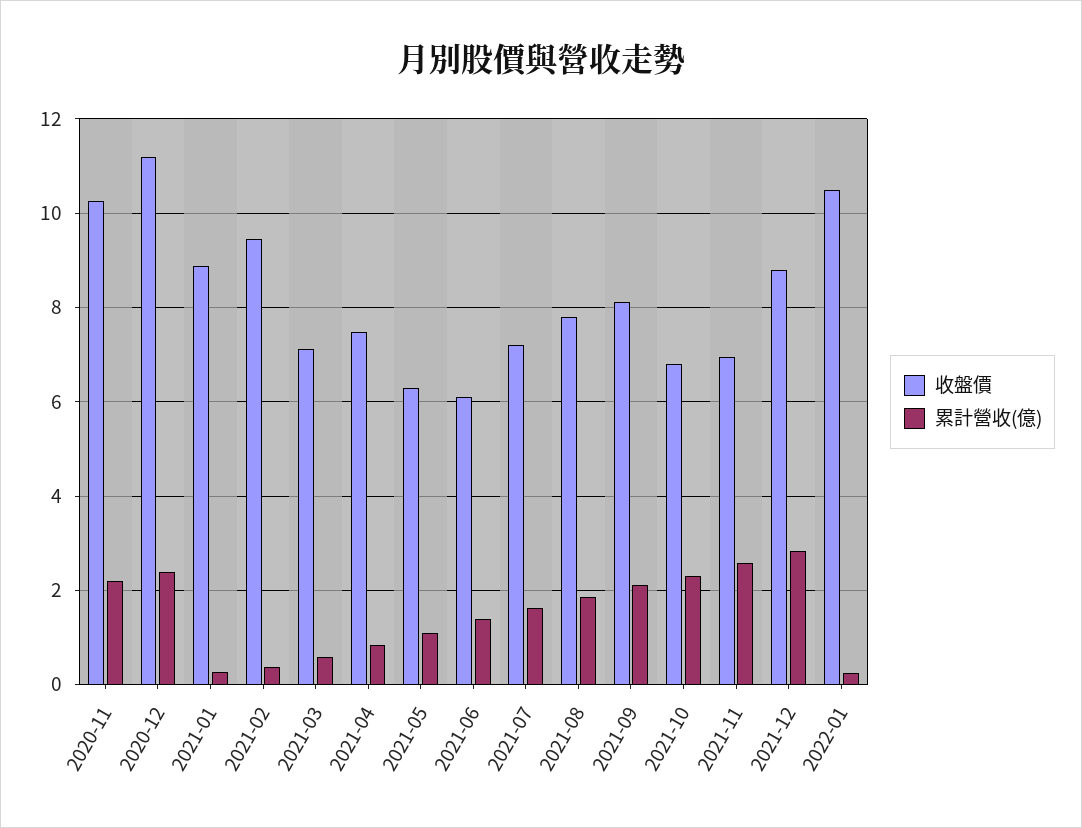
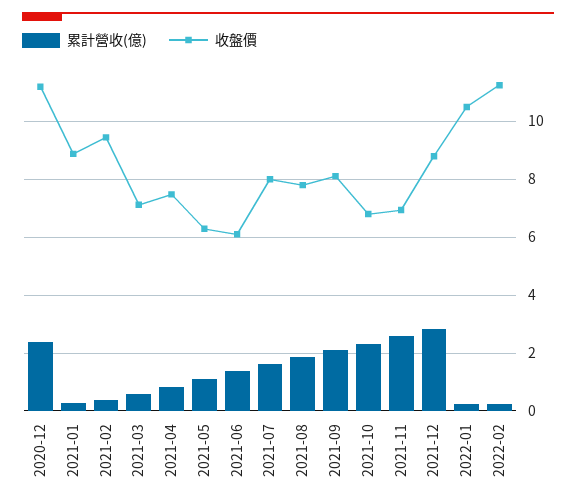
收盤價, 2020-11: 10.2 -> none
累計營收(億), 2020-11: 2.2 -> none
收盤價, 2021-07: 7.2 -> 8
累計營收(億), 2022-02: none -> 0.25
收盤價, 2022-02: none -> 11.25

